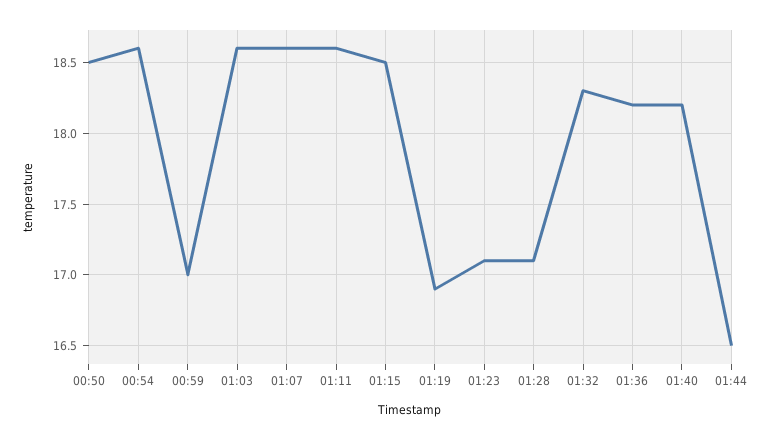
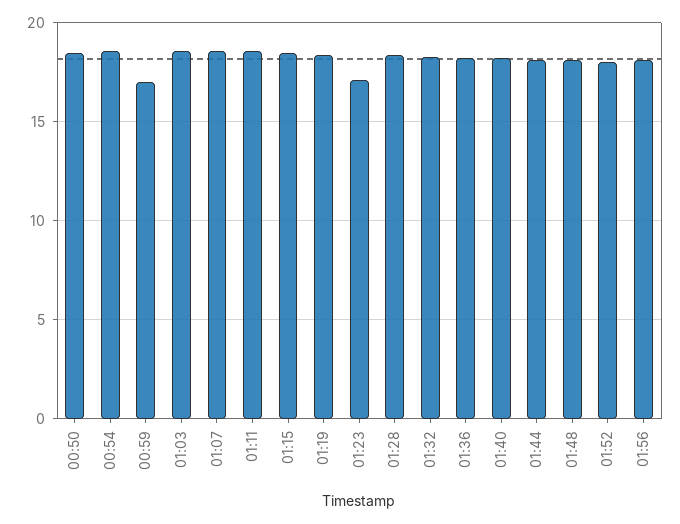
01:19: 16.9 -> 18.5
01:28: 17.1 -> 18.5
01:44: 16.5 -> 18
01:48: none -> 18
01:52: none -> 18
01:56: none -> 18

